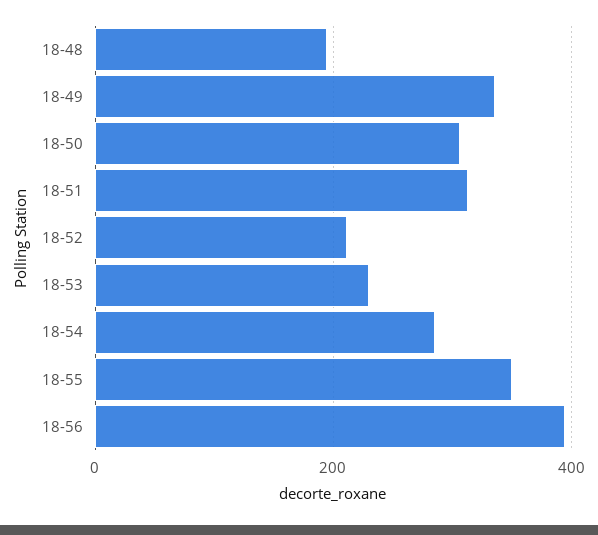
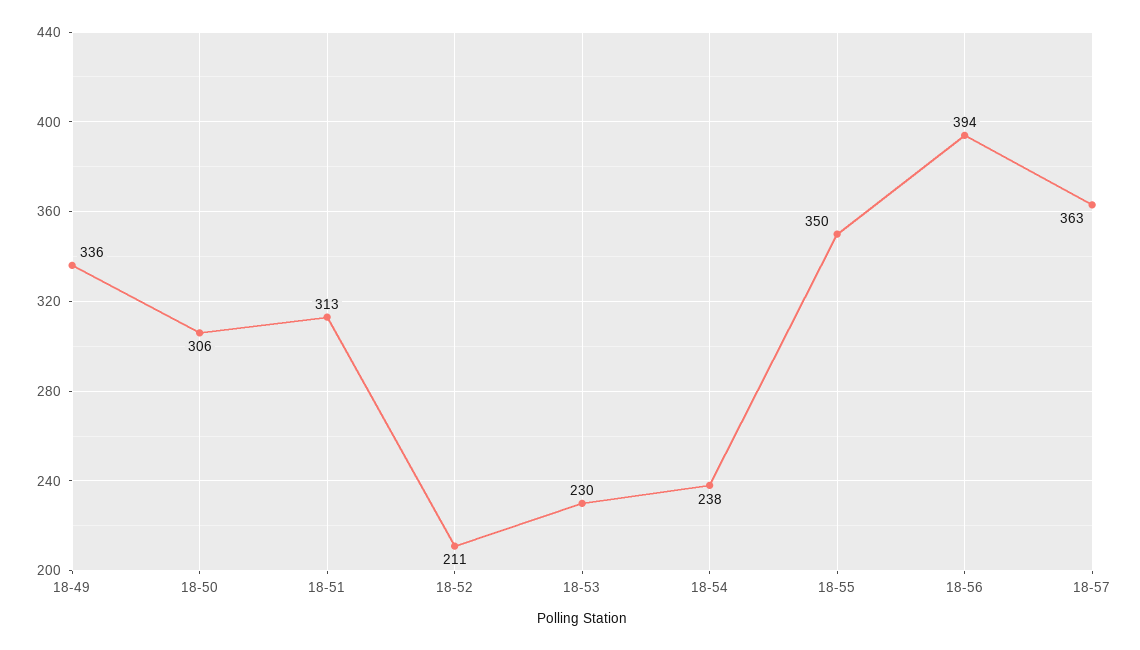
18-48: 200 -> none
18-54: 280 -> 238
18-57: none -> 363

